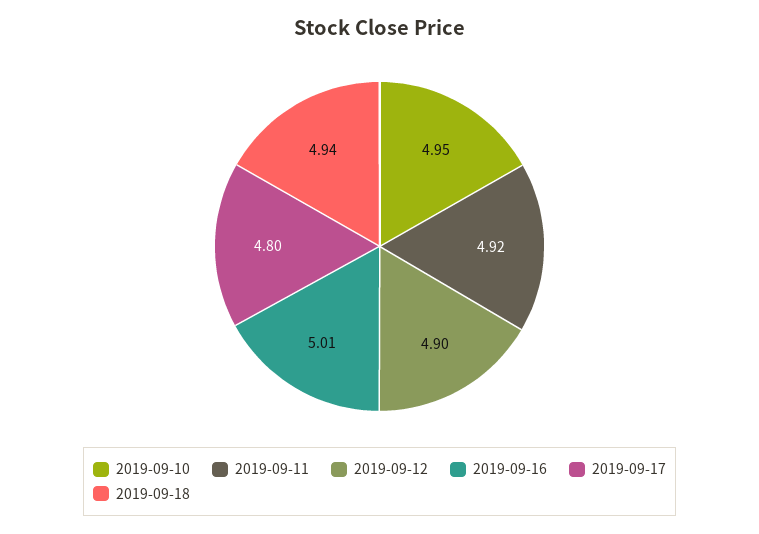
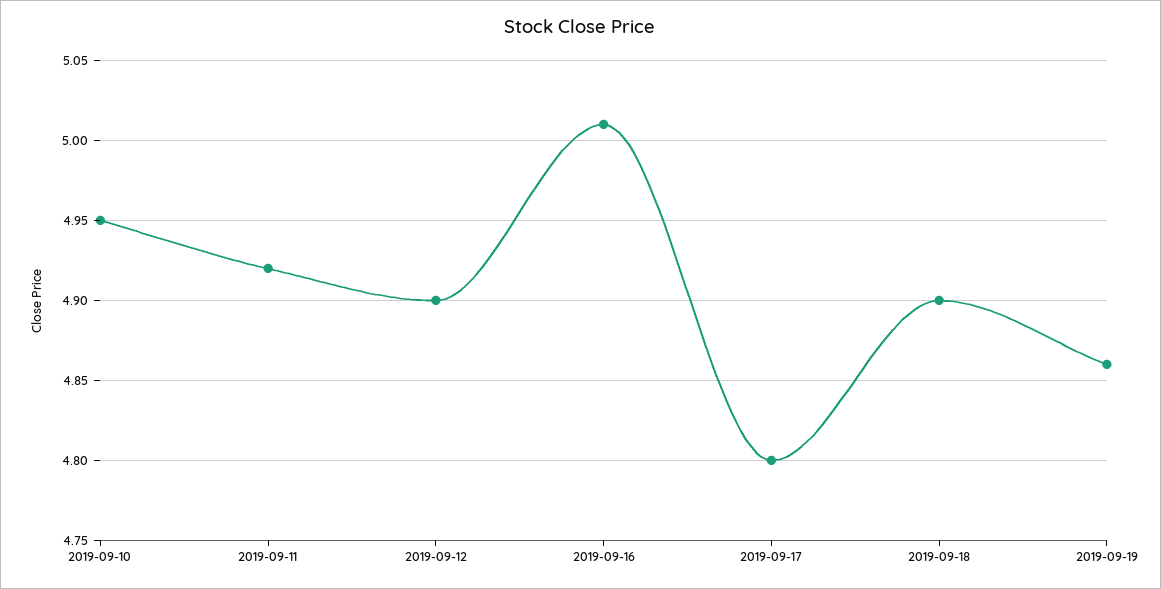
2019-09-18: 4.94 -> 4.9
2019-09-19: none -> 4.86

